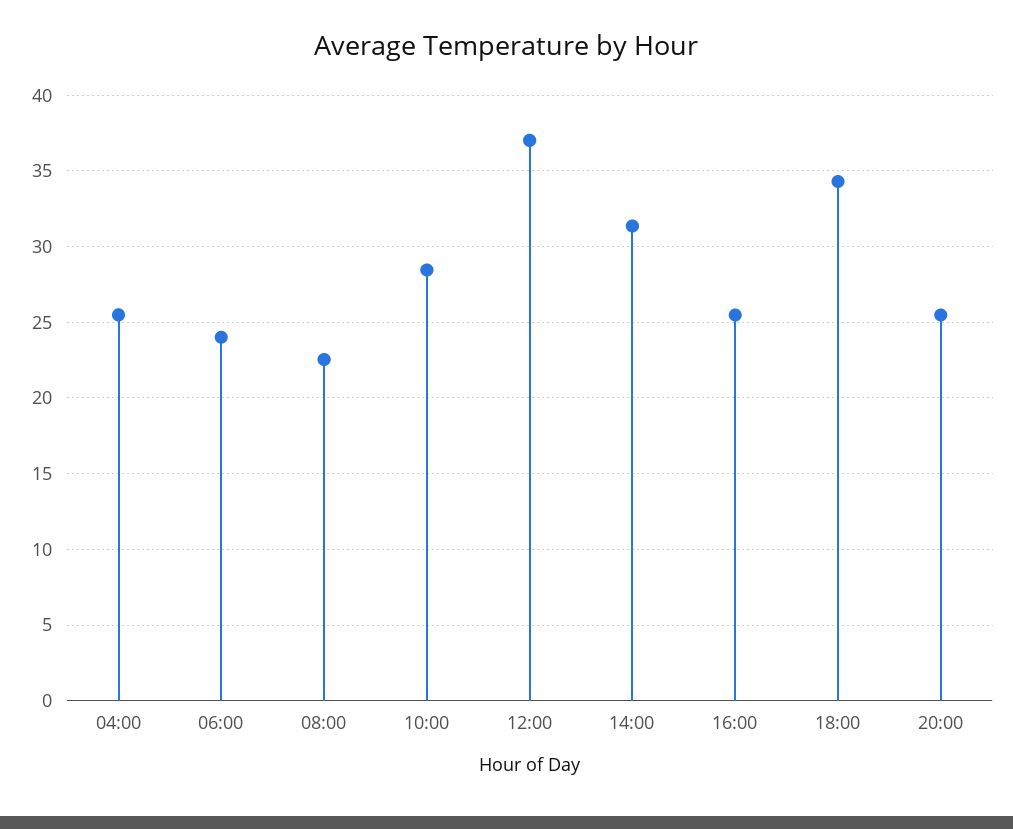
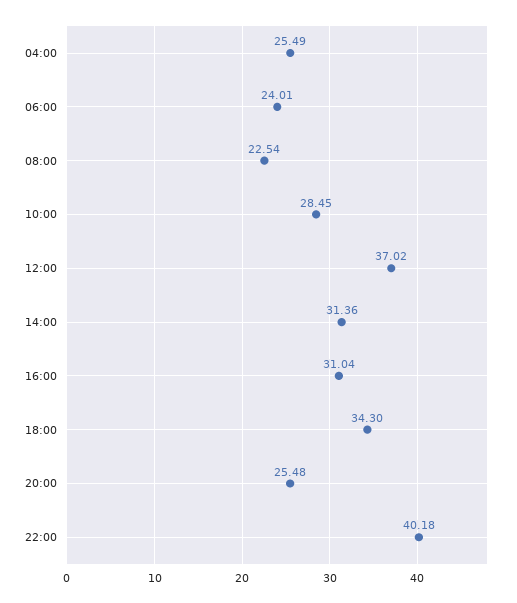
16:00: 25.5 -> 31.04
22:00: none -> 40.18

